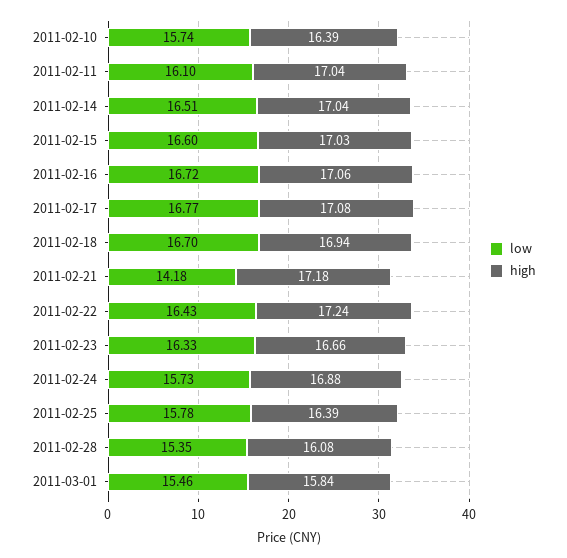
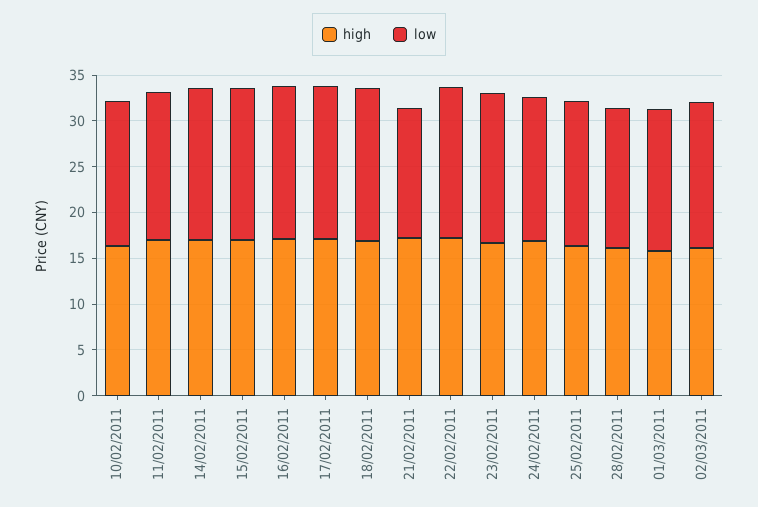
high, 02/03/2011: none -> 16
low, 02/03/2011: none -> 16

